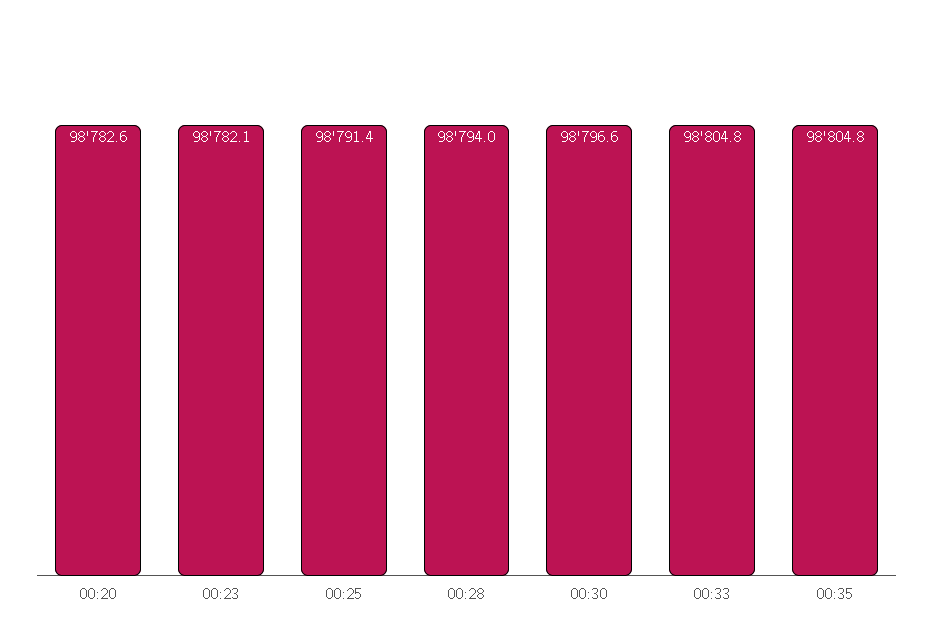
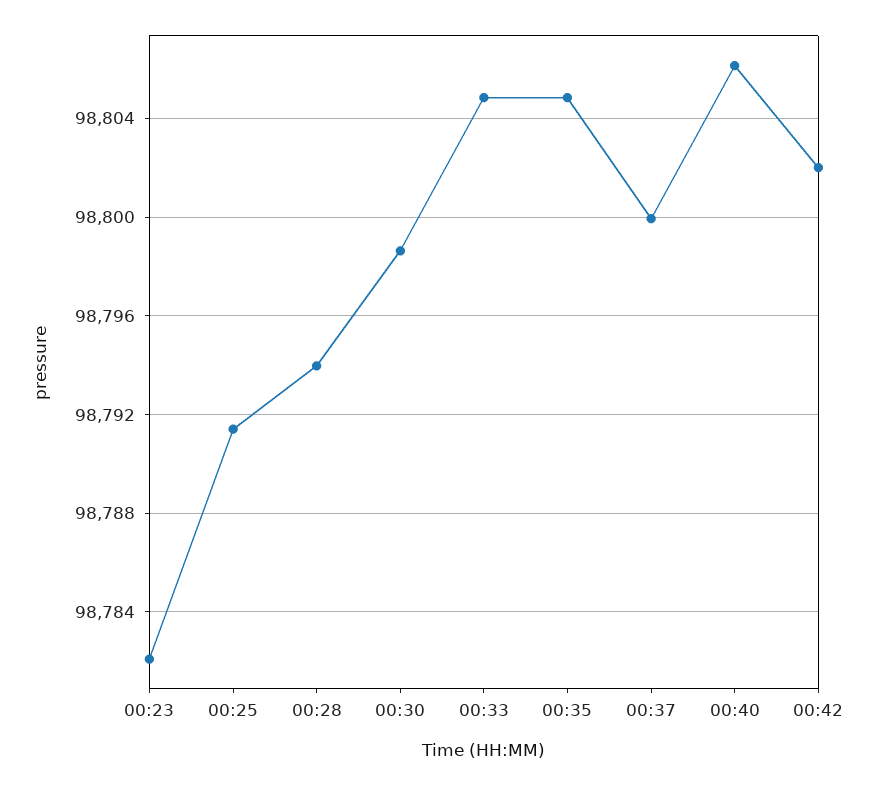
00:20: 98782.6 -> none
00:30: 98796.6 -> 98798.5
00:37: none -> 98800
00:40: none -> 98806
00:42: none -> 98802

